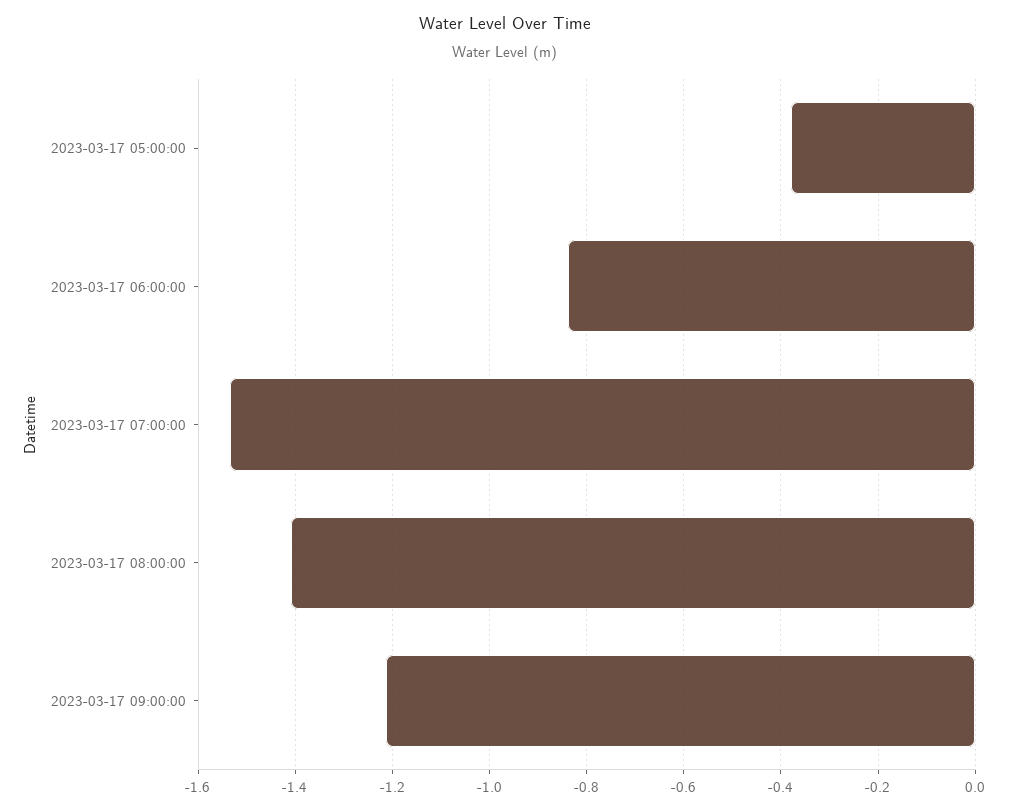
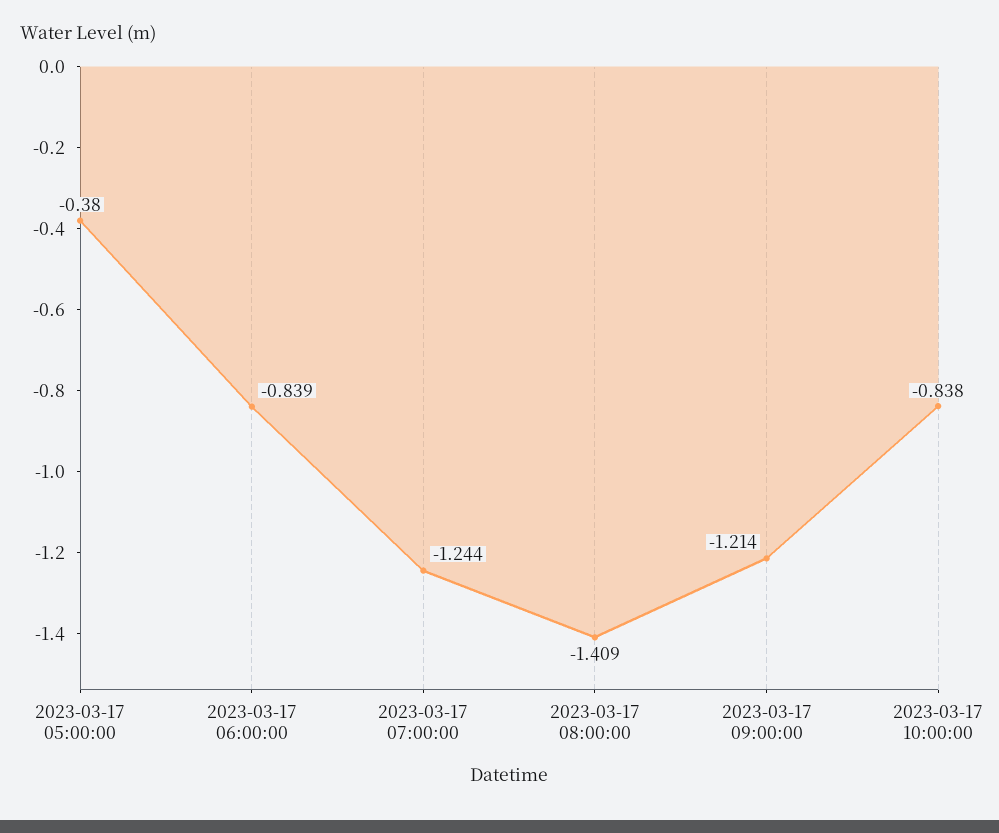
2023-03-17 07:00:00: -1.54 -> -1.244
2023-03-17 10:00:00: none -> -0.838

